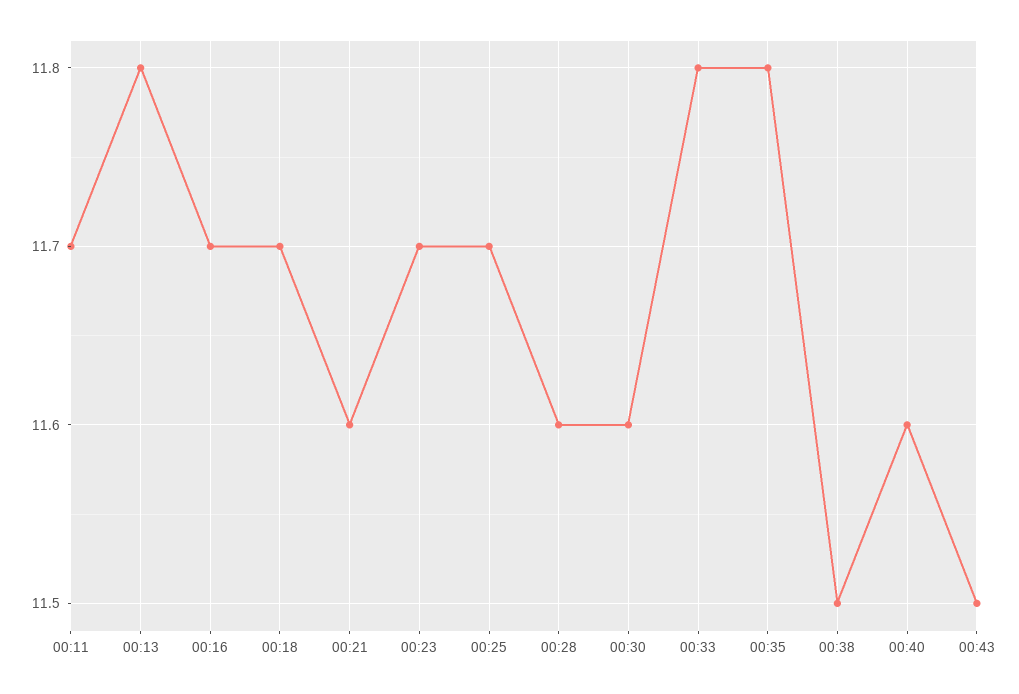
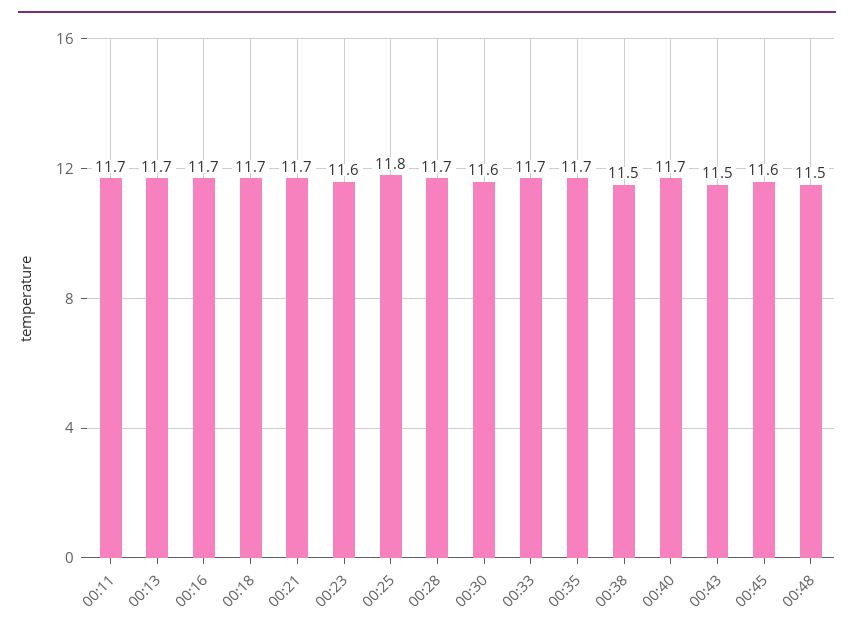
00:13: 11.8 -> 11.7
00:21: 11.6 -> 11.7
00:23: 11.7 -> 11.6
00:25: 11.7 -> 11.8
00:28: 11.6 -> 11.7
00:33: 11.8 -> 11.7
00:35: 11.8 -> 11.7
00:40: 11.6 -> 11.7
00:45: none -> 11.6
00:48: none -> 11.5

